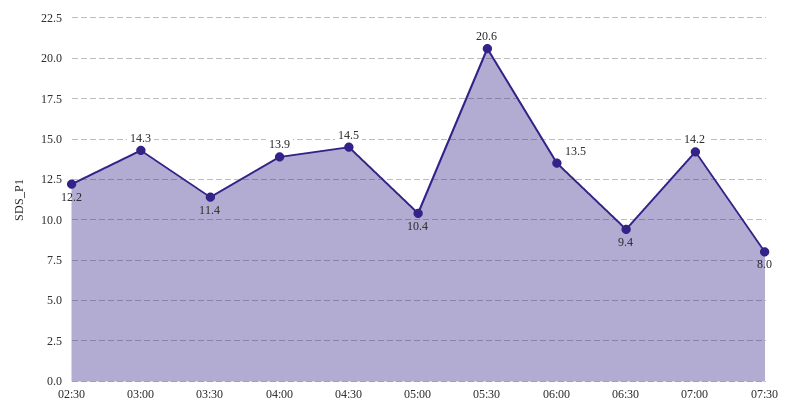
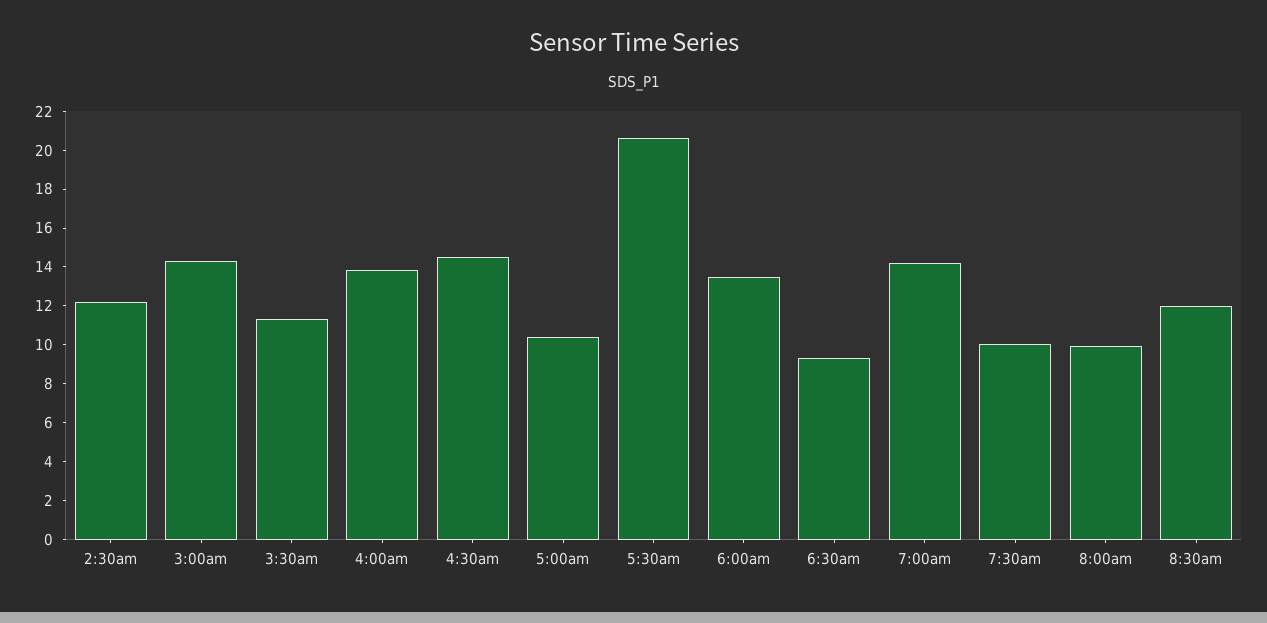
07:30: 8 -> 10
8:00am: none -> 10
8:30am: none -> 12

